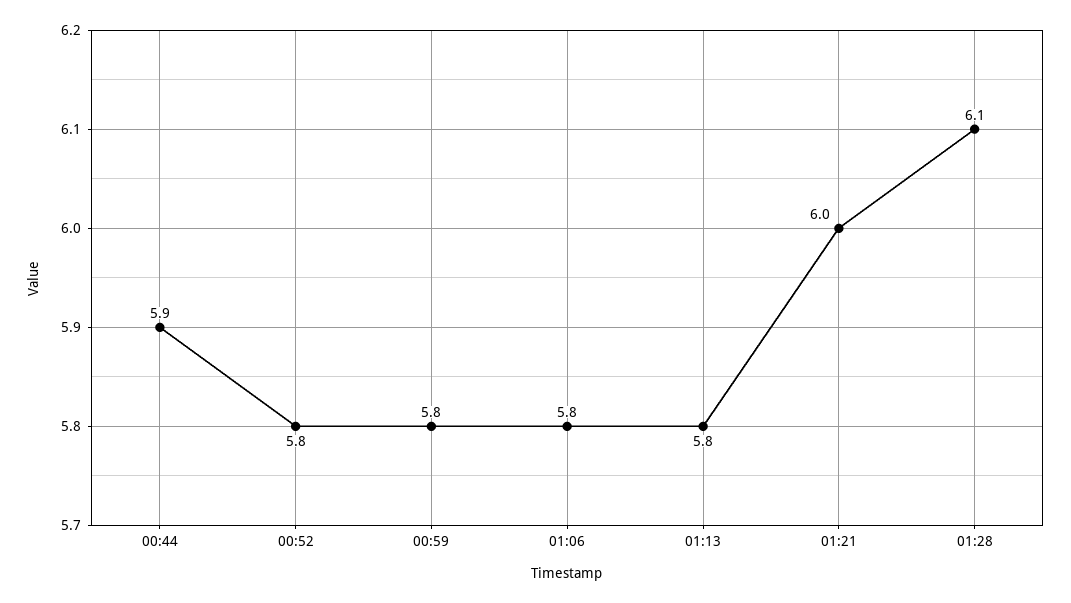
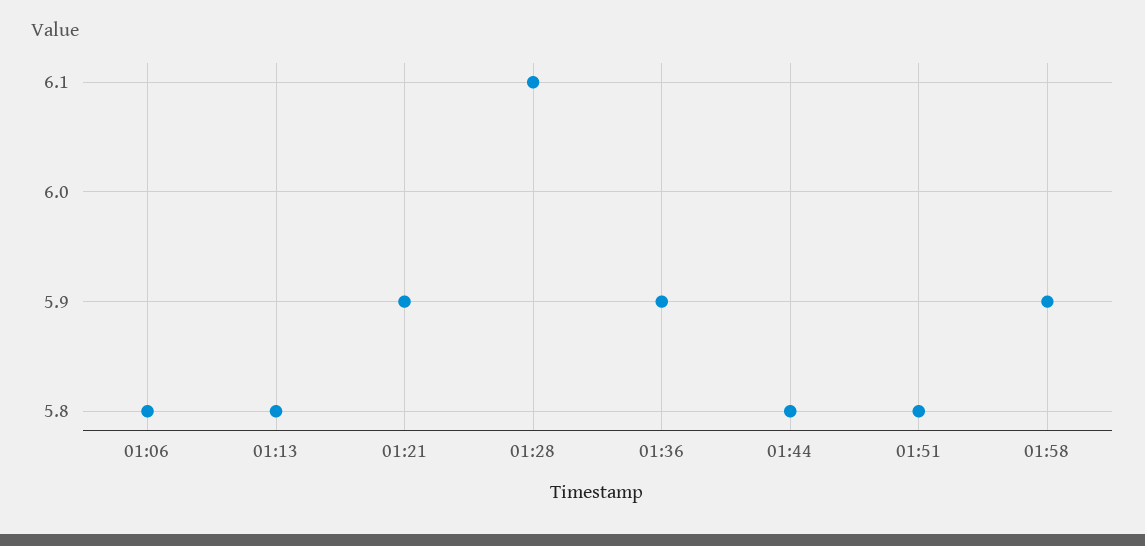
00:44: 5.9 -> none
00:52: 5.8 -> none
00:59: 5.8 -> none
01:21: 6 -> 5.9
01:36: none -> 5.9
01:44: none -> 5.8
01:51: none -> 5.8
01:58: none -> 5.9

